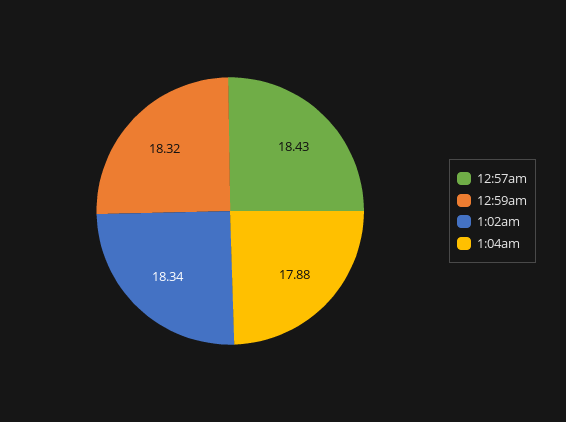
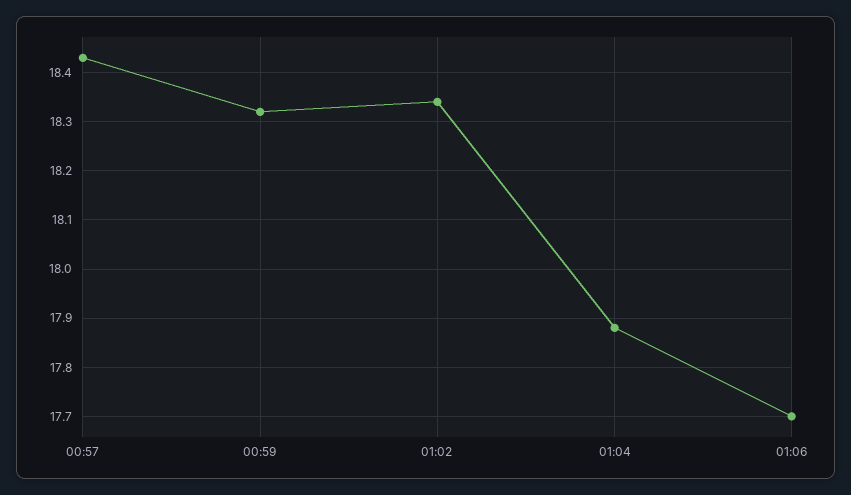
01:06: none -> 17.7

